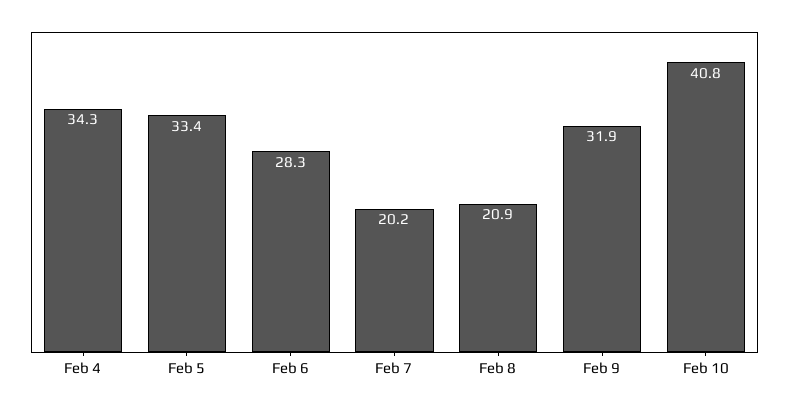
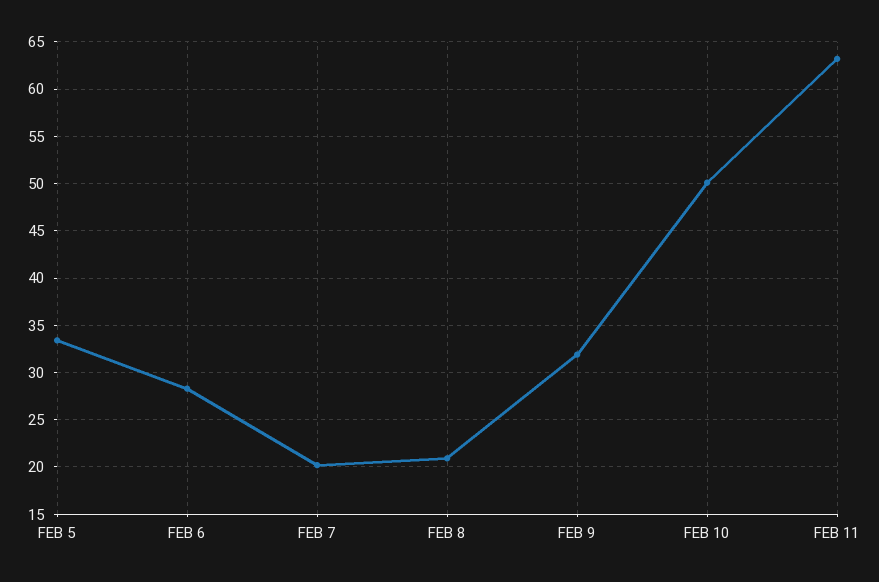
Feb 4: 34.3 -> none
Feb 10: 40.8 -> 50
FEB 11: none -> 63

